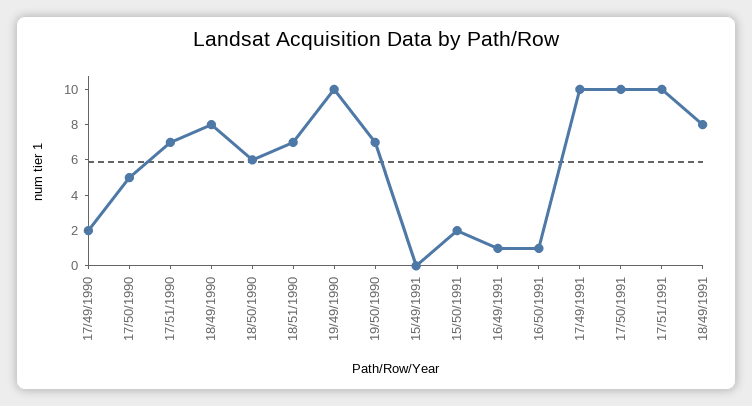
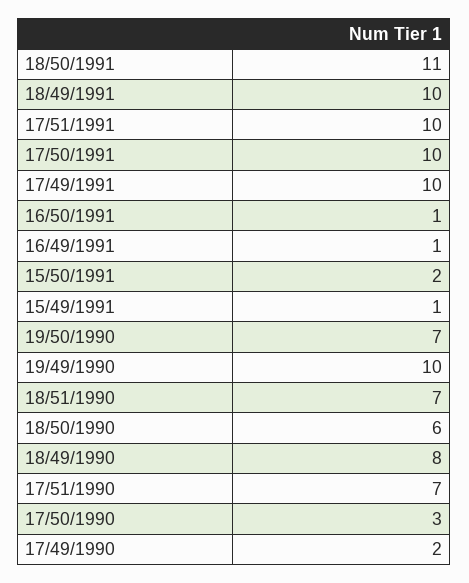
17/50/1990: 5 -> 3
15/49/1991: 0 -> 1
18/49/1991: 8 -> 10
18/50/1991: none -> 11

